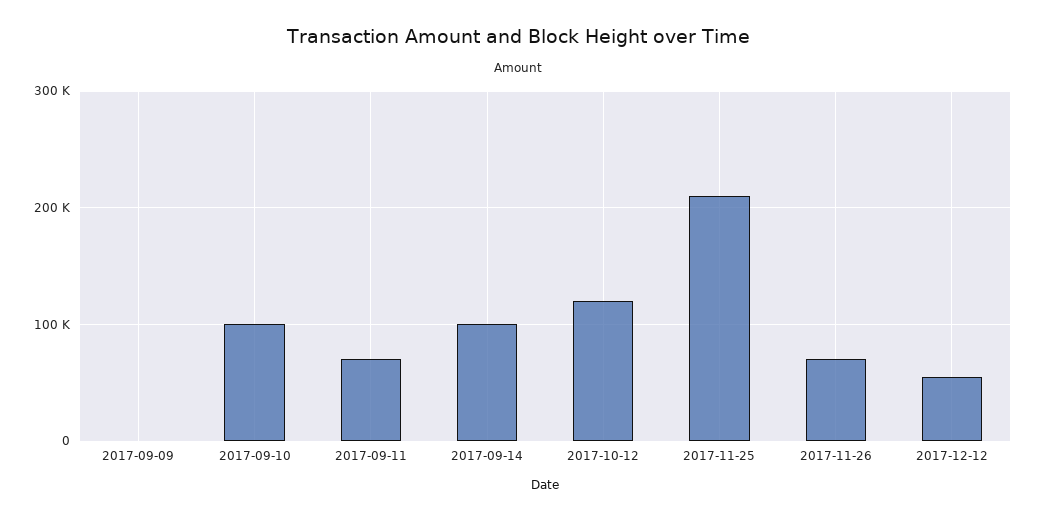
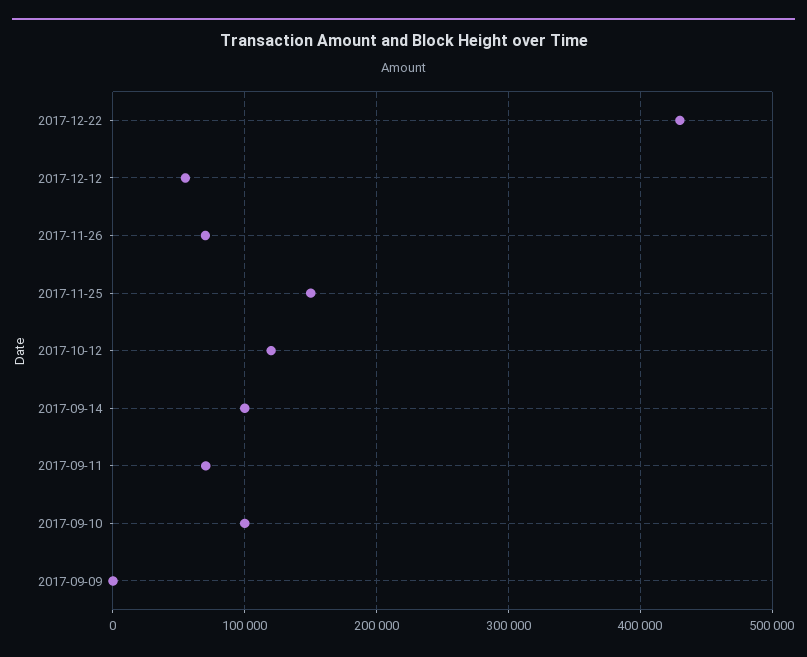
2017-11-25: 210000 -> 150000
2017-12-22: none -> 430000

